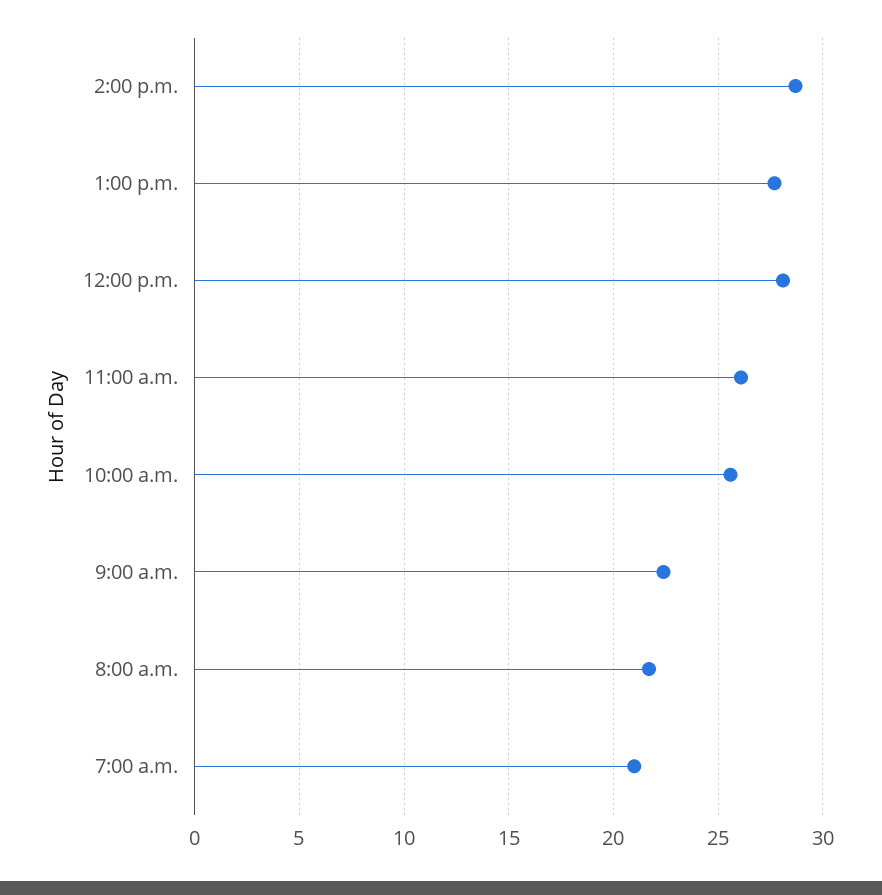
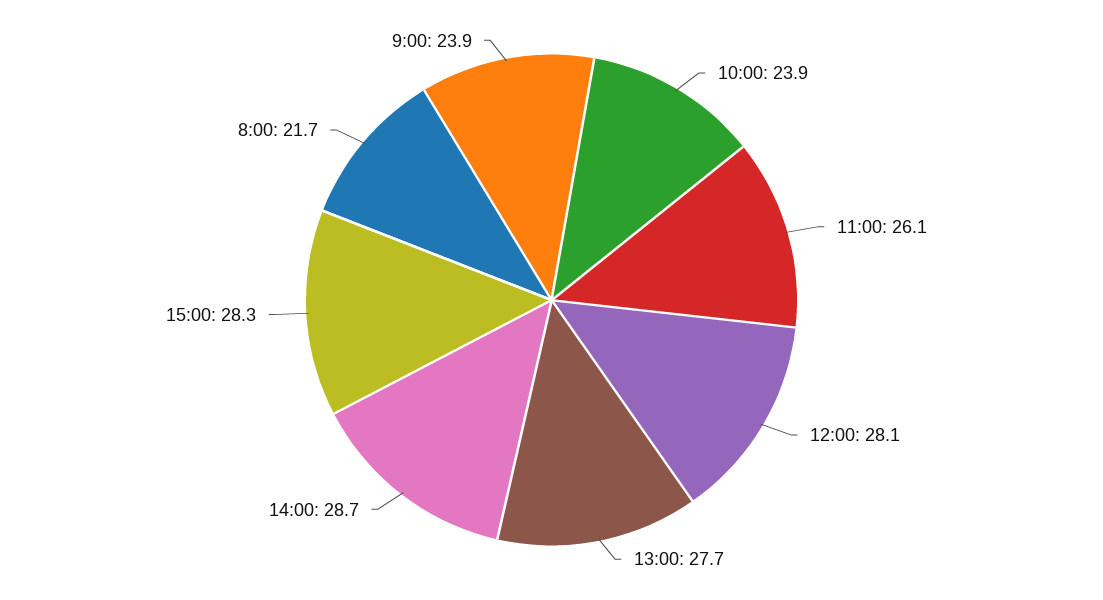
10:00 a.m.: 25.5 -> 23.9
9:00 a.m.: 22.5 -> 23.9
7:00 a.m.: 21 -> none
15:00: none -> 28.3

